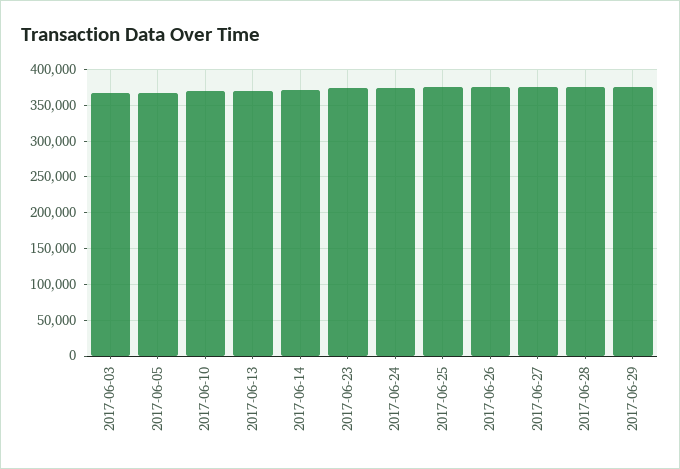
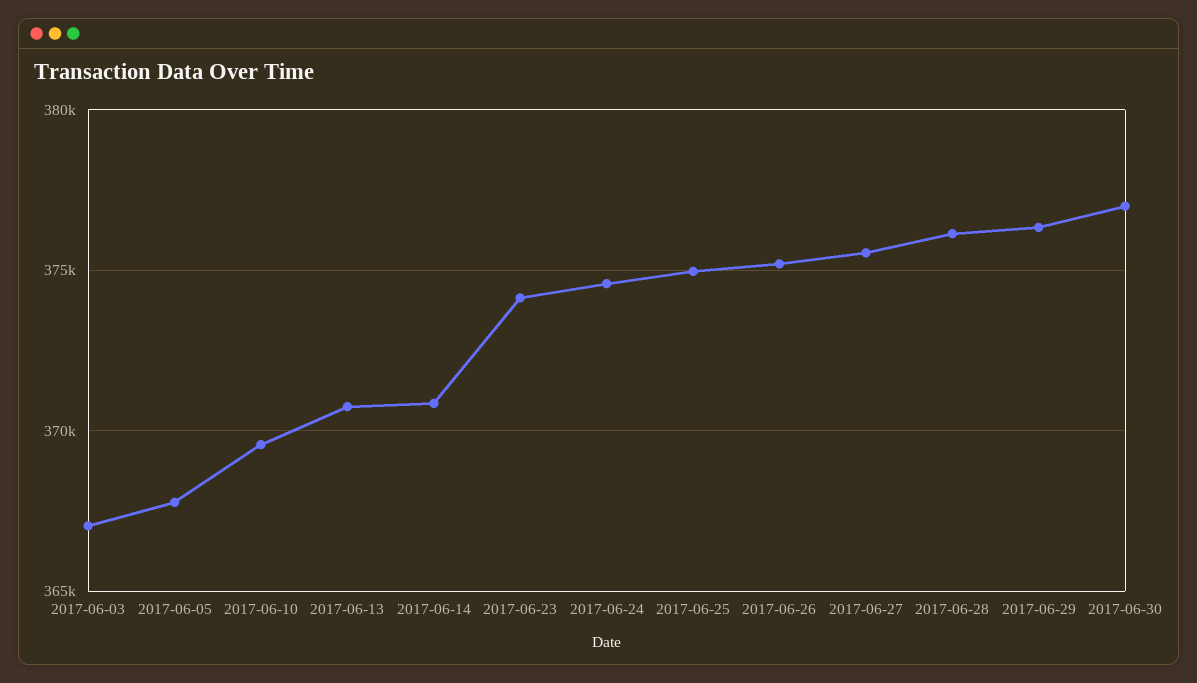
2017-06-30: none -> 377000

